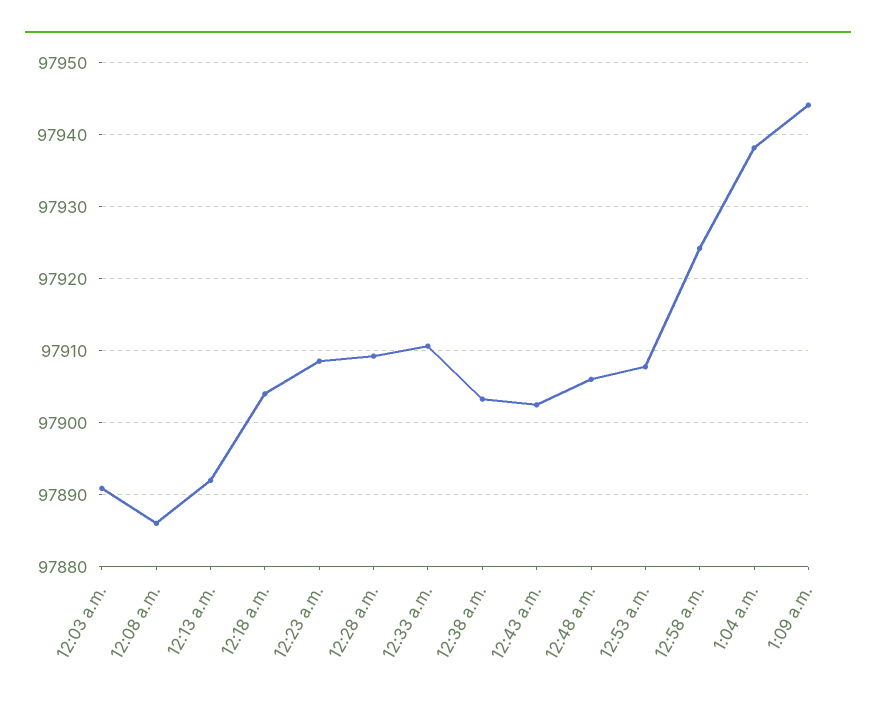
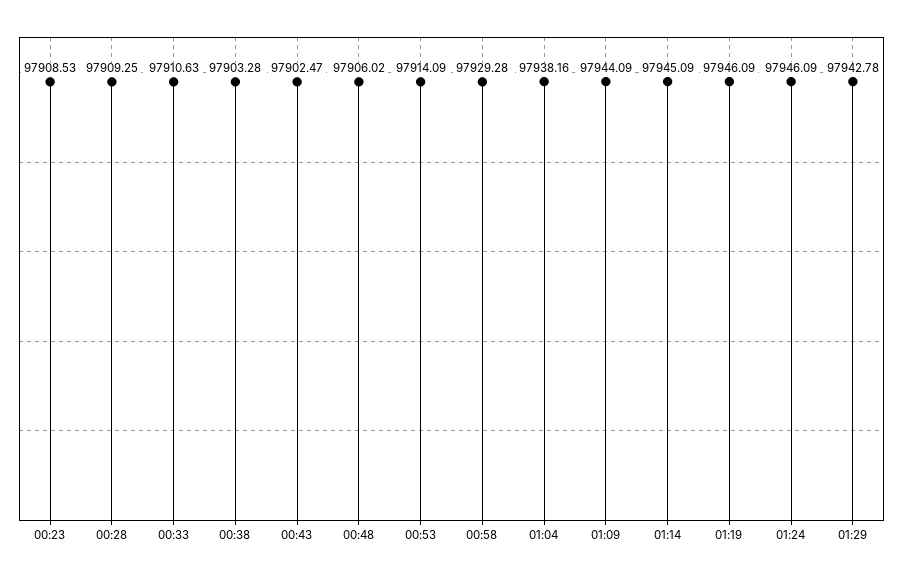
12:03 a.m.: 97891 -> none
12:08 a.m.: 97886 -> none
12:13 a.m.: 97892 -> none
12:18 a.m.: 97904 -> none
12:53 a.m.: 97908 -> 97914.09
12:58 a.m.: 97924 -> 97929.28
01:14: none -> 97945.09
01:19: none -> 97946.09
01:24: none -> 97946.09
01:29: none -> 97942.78

